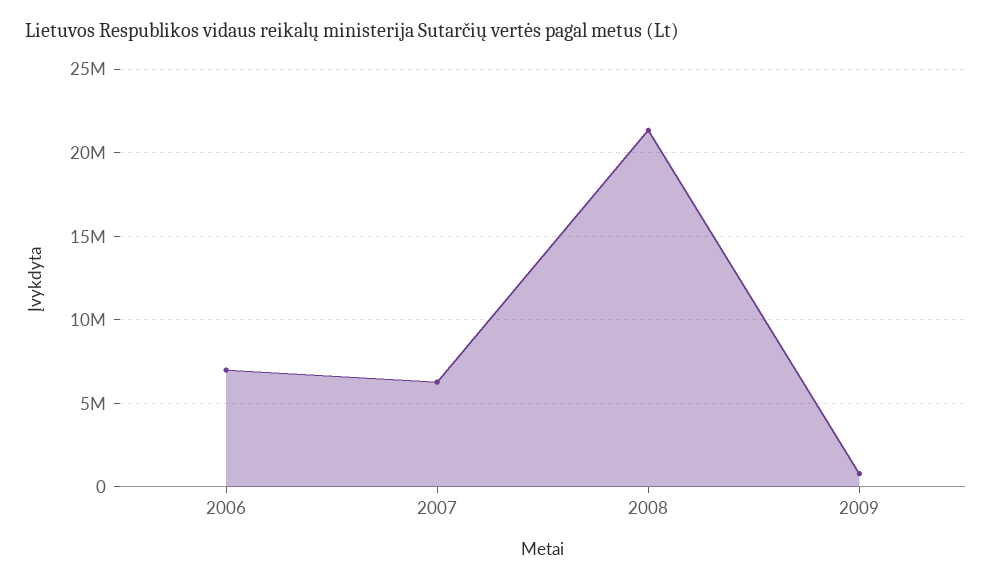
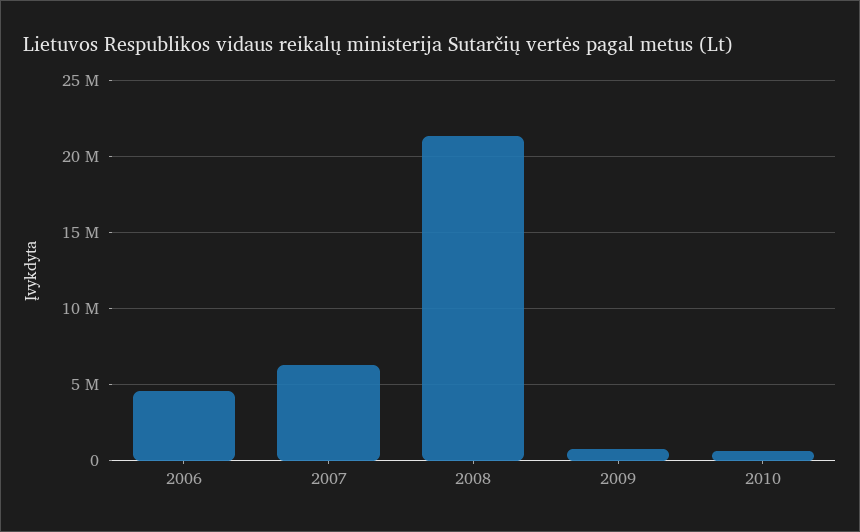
2006: 7000000 -> 4500000
2010: none -> 500000

